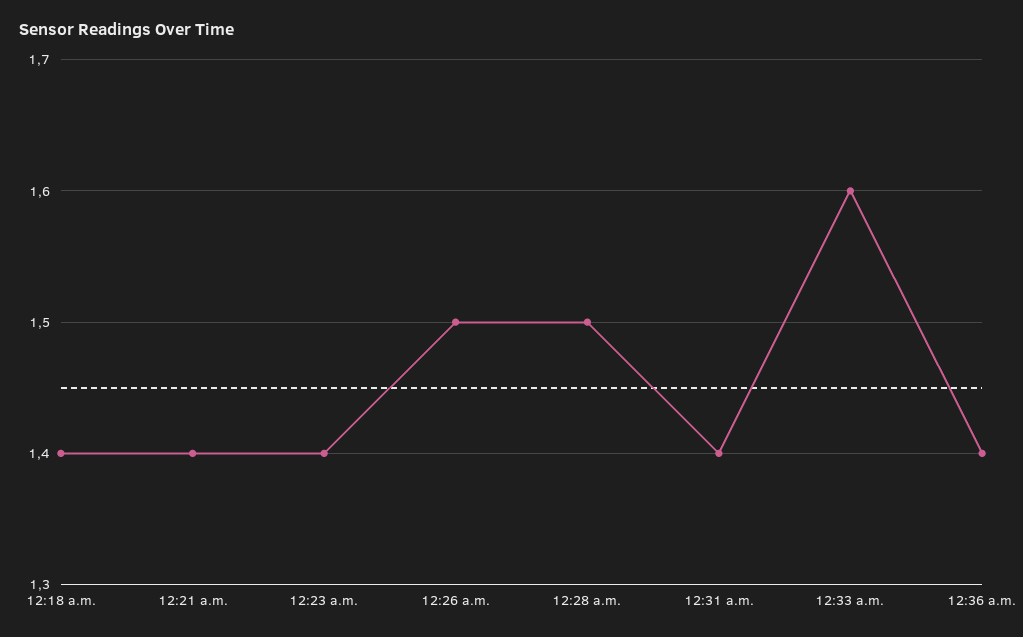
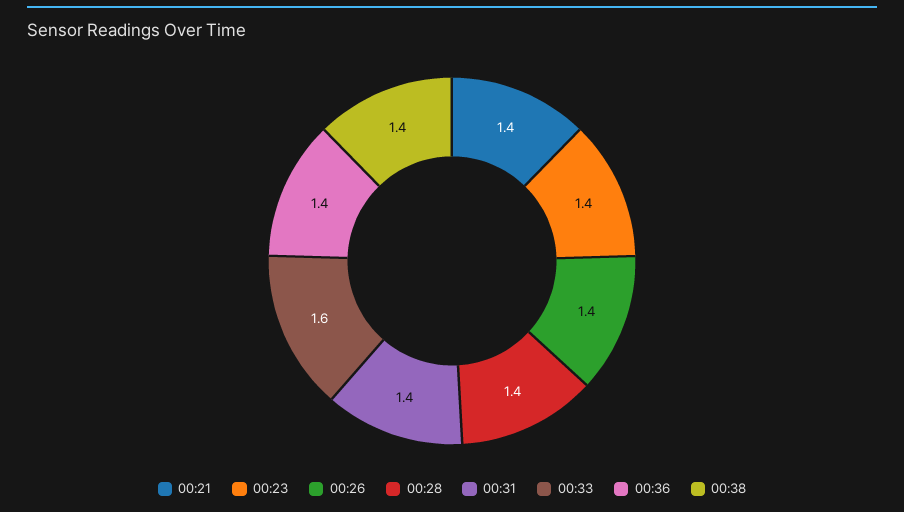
12:18 a.m.: 1.4 -> none
12:26 a.m.: 1.5 -> 1.4
12:28 a.m.: 1.5 -> 1.4
00:38: none -> 1.4

